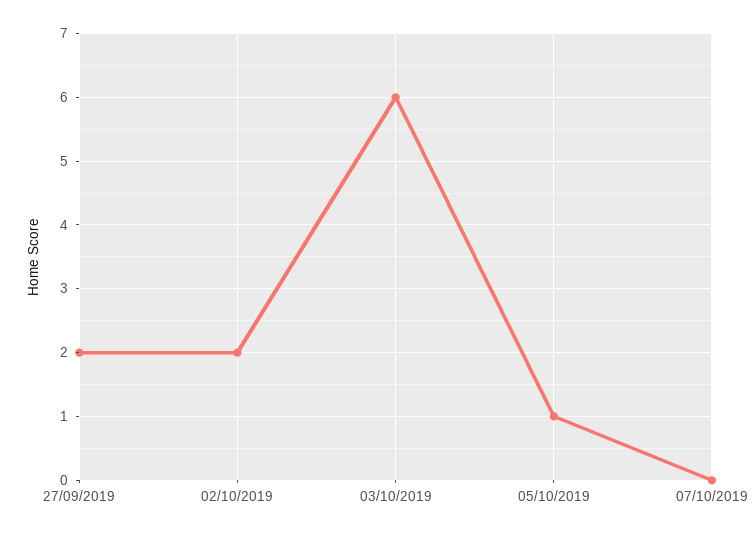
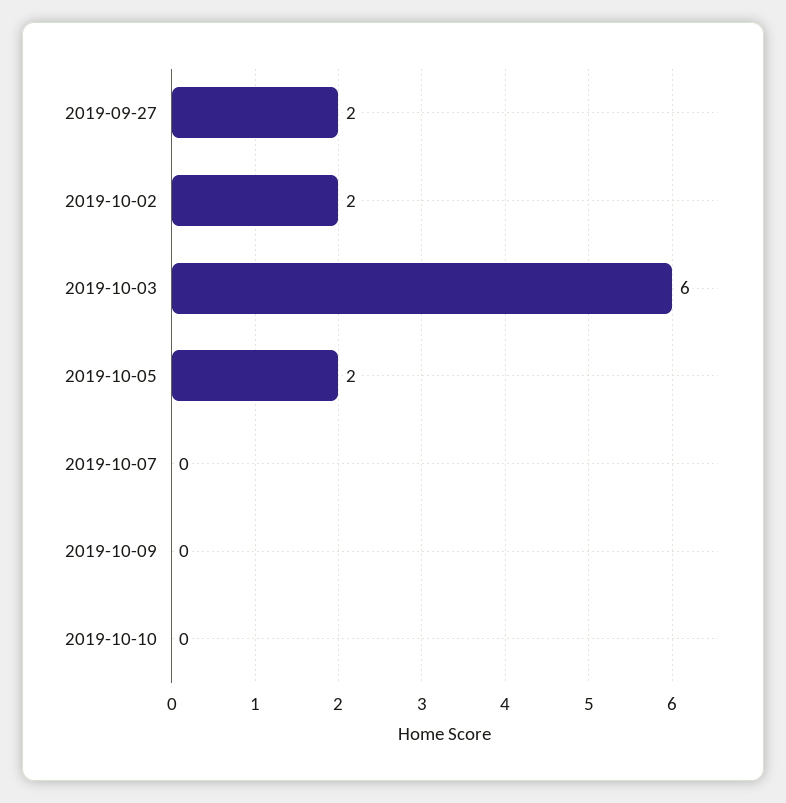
05/10/2019: 1 -> 2
2019-10-09: none -> 0
2019-10-10: none -> 0

